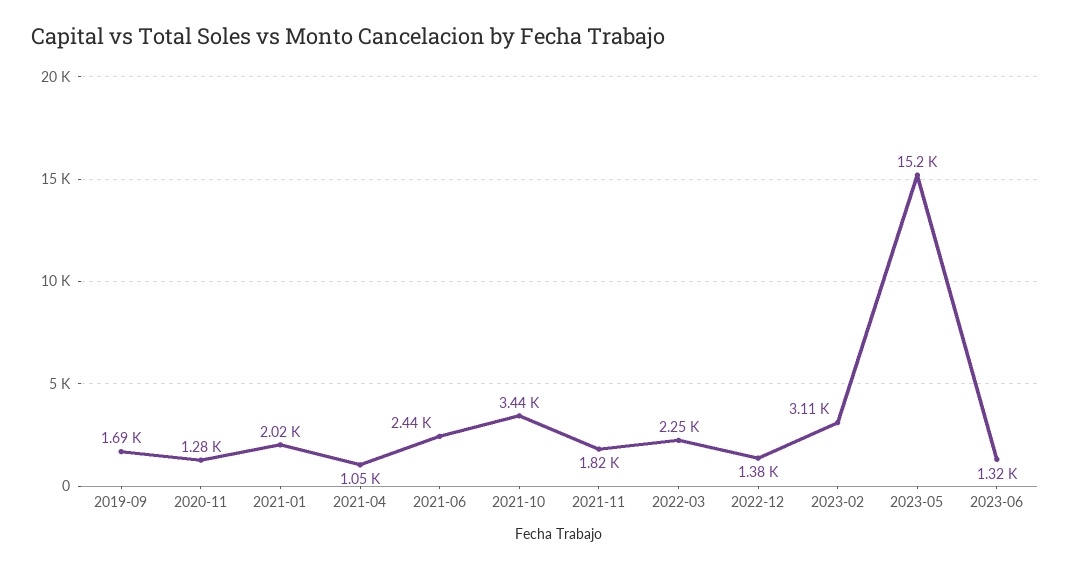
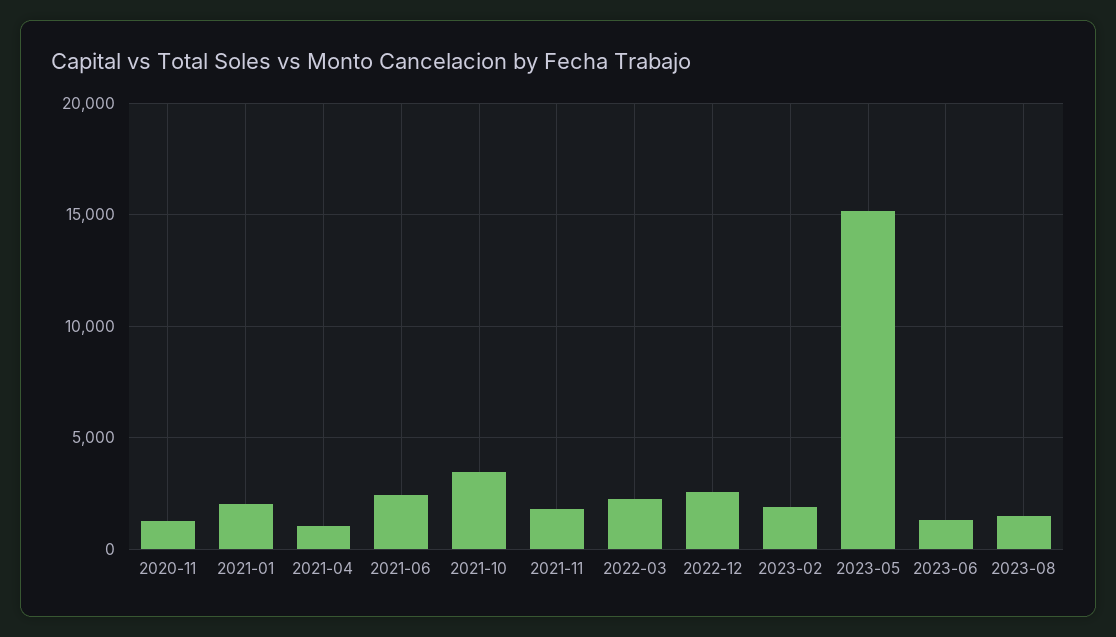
2019-09: 1690 -> none
2022-12: 1380 -> 2500
2023-02: 3110 -> 2000
2023-08: none -> 1500

